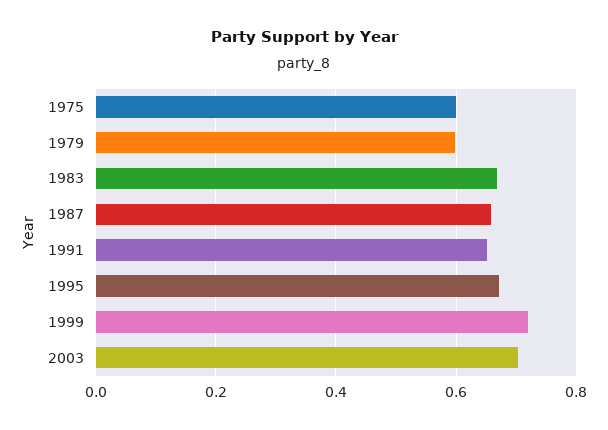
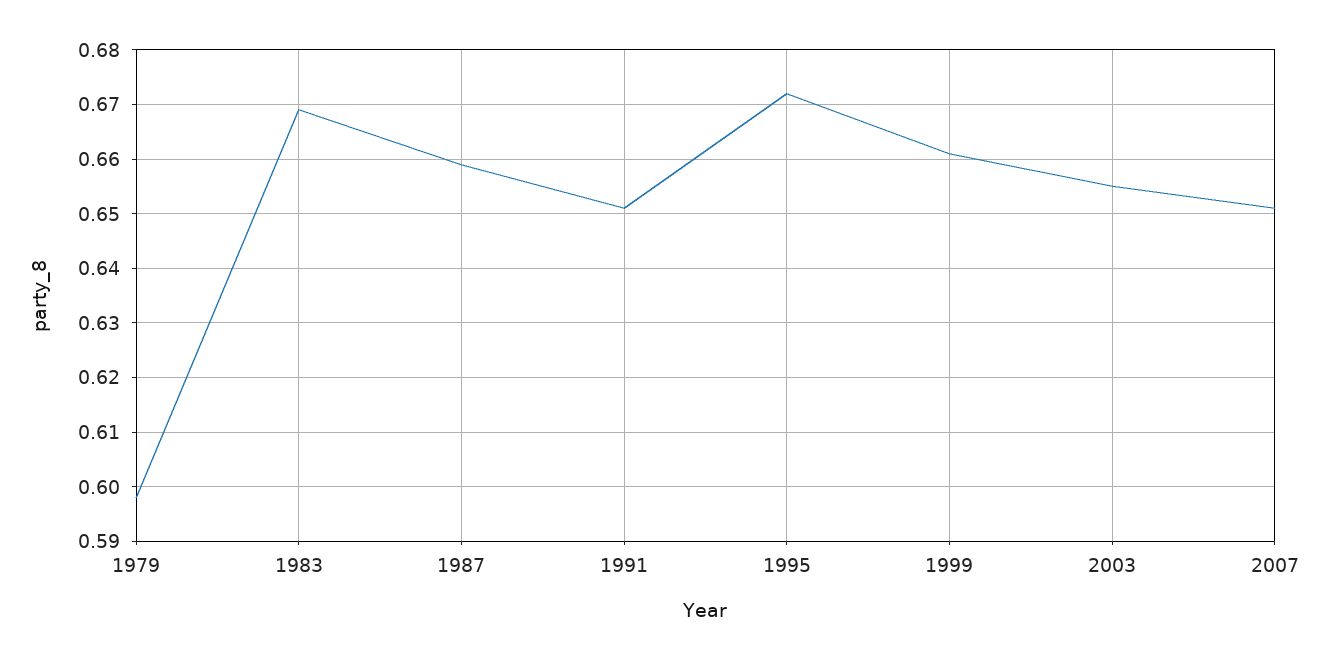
1975: 0.6 -> none
1999: 0.72 -> 0.66
2003: 0.7 -> 0.655
2007: none -> 0.65

